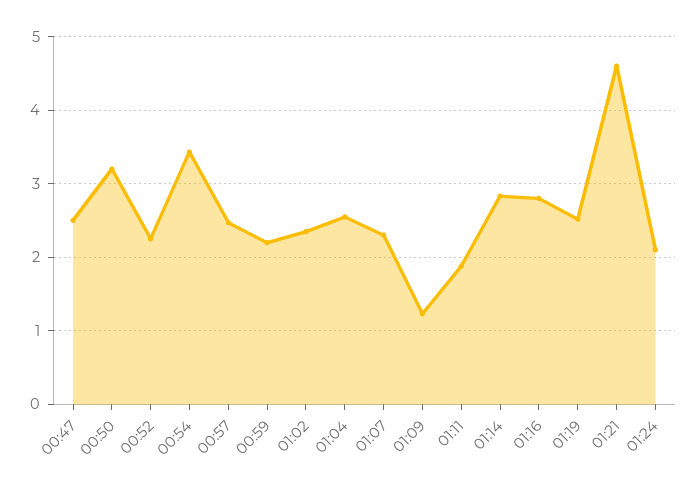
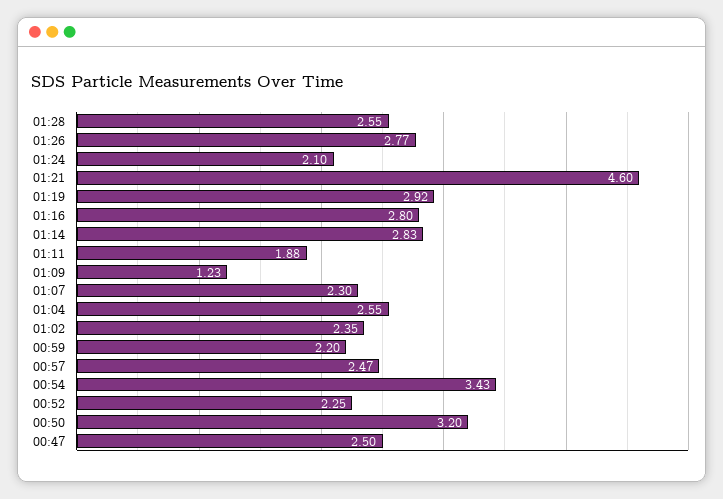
01:19: 2.5 -> 2.92
01:28: none -> 2.55
01:26: none -> 2.77

